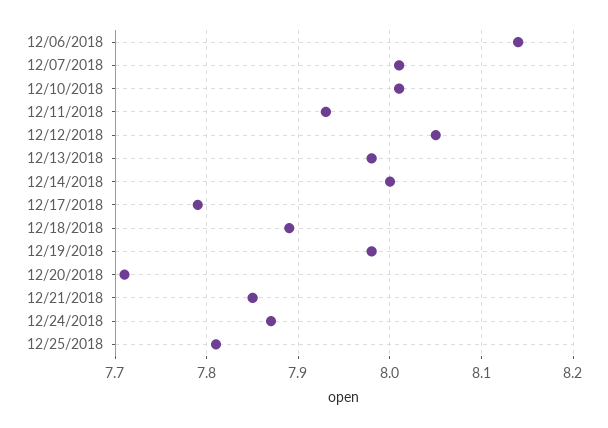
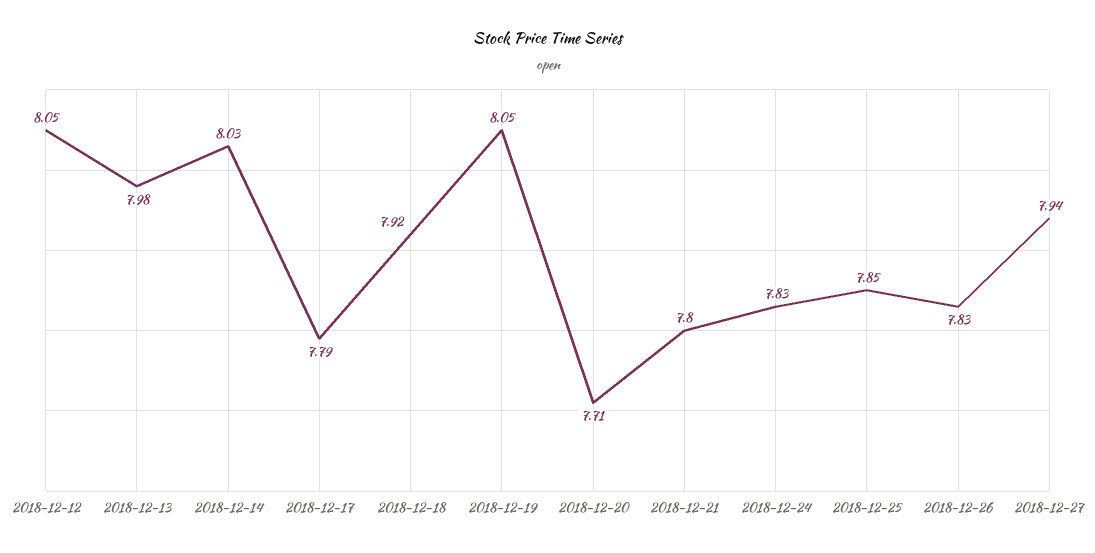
12/06/2018: 8.14 -> none
12/07/2018: 8.01 -> none
12/10/2018: 8.01 -> none
12/11/2018: 7.93 -> none
12/14/2018: 8 -> 8.03
12/18/2018: 7.89 -> 7.92
12/19/2018: 7.98 -> 8.05
12/21/2018: 7.85 -> 7.8
12/24/2018: 7.87 -> 7.83
12/25/2018: 7.81 -> 7.85
2018-12-26: none -> 7.83
2018-12-27: none -> 7.94

